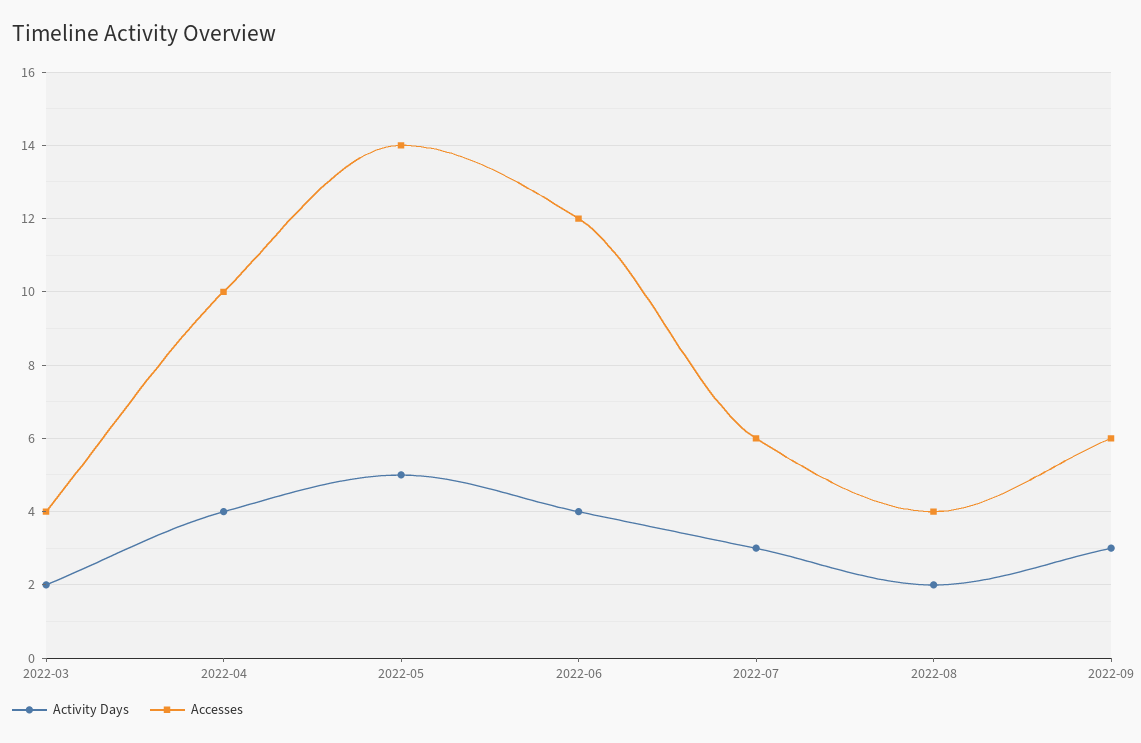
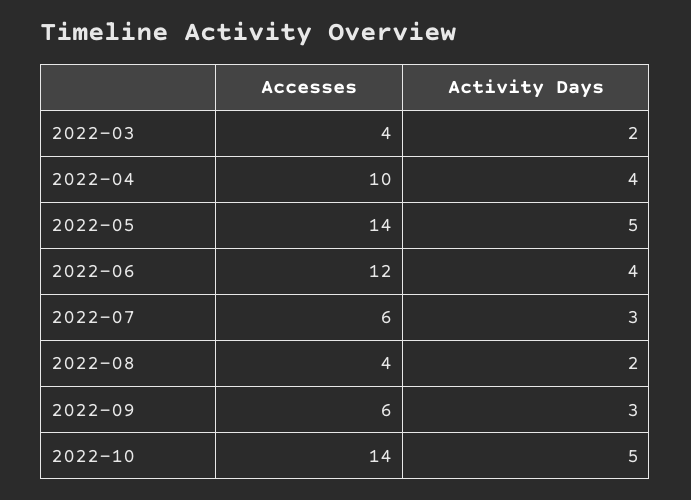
Accesses, 2022-10: none -> 14
Activity Days, 2022-10: none -> 5

